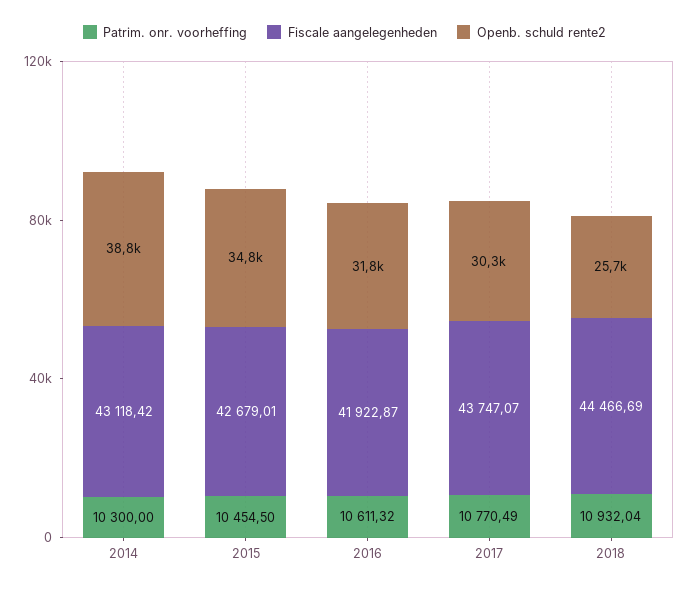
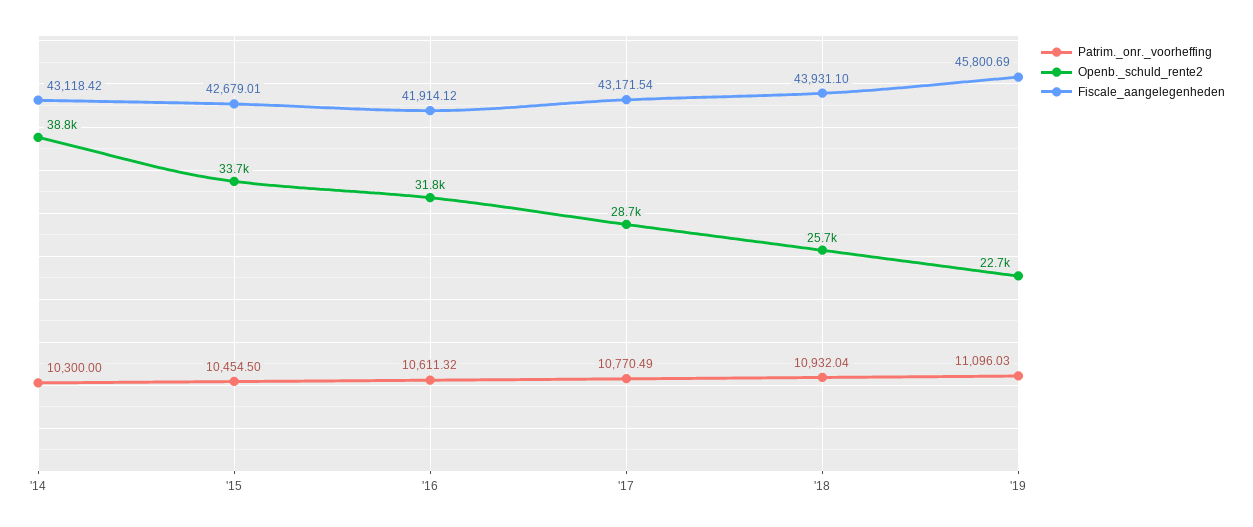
Openb. schuld rente2, 2015: 34800 -> 33700
Fiscale aangelegenheden, 2016: 41922.87 -> 41914.12
Fiscale aangelegenheden, 2017: 43747.07 -> 43171.54
Openb. schuld rente2, 2017: 30300 -> 28700
Fiscale aangelegenheden, 2018: 44466.69 -> 43931.1
Patrim. onr. voorheffing, '19: none -> 11096.03
Openb. schuld rente2, '19: none -> 22700
Fiscale aangelegenheden, '19: none -> 45800.69

